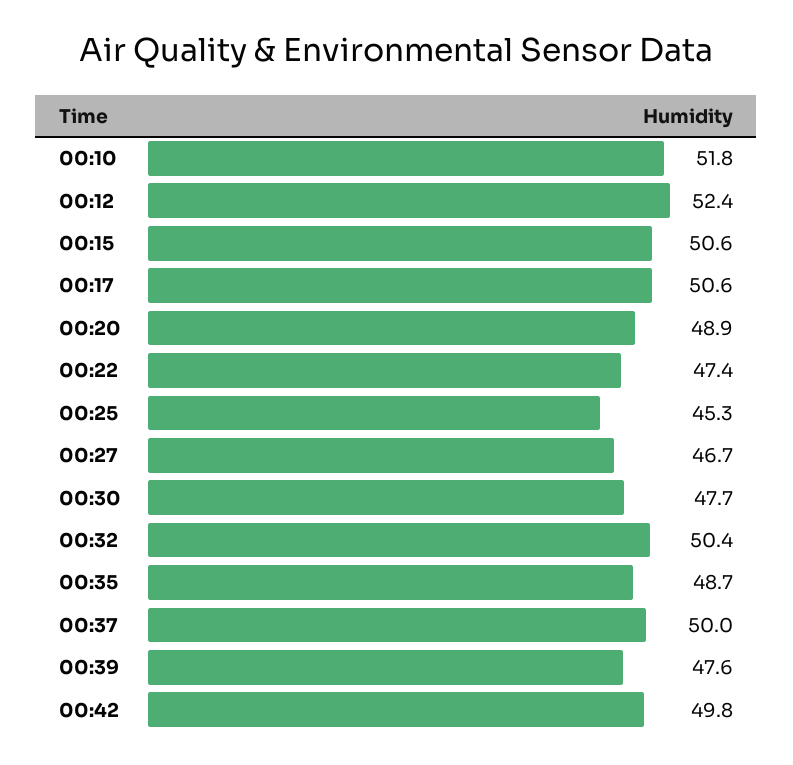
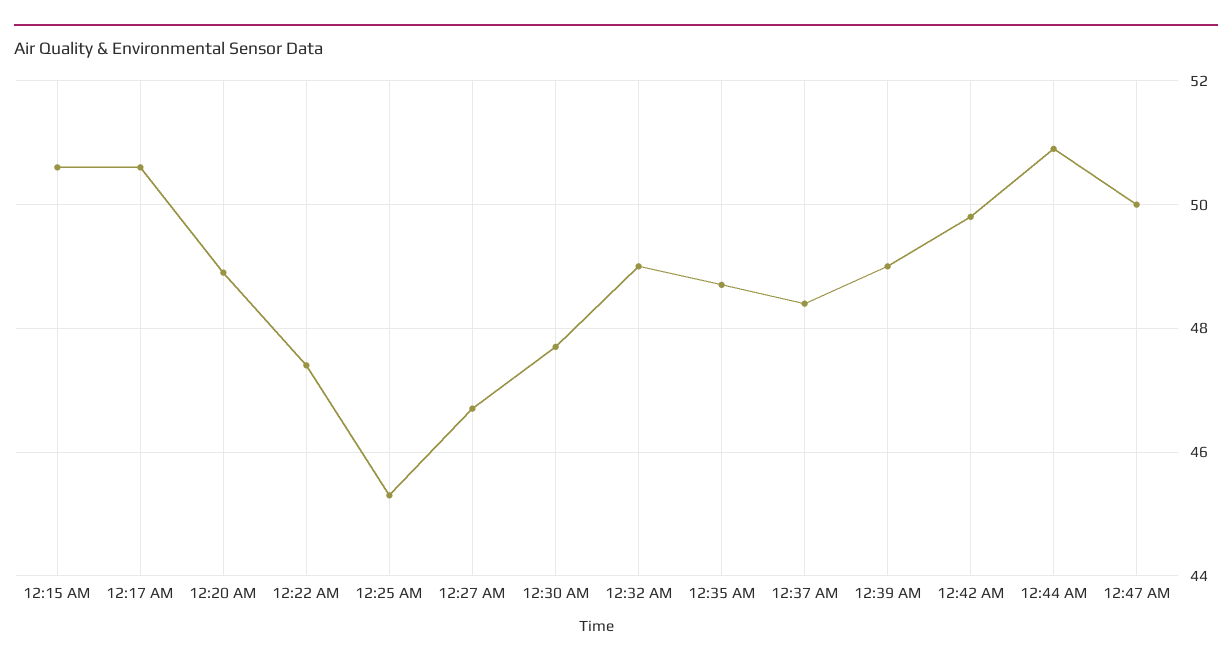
00:10: 51.8 -> none
00:12: 52.4 -> none
00:32: 50.4 -> 49
00:37: 50 -> 48.5
00:39: 47.6 -> 49
12:44 AM: none -> 51
12:47 AM: none -> 50

